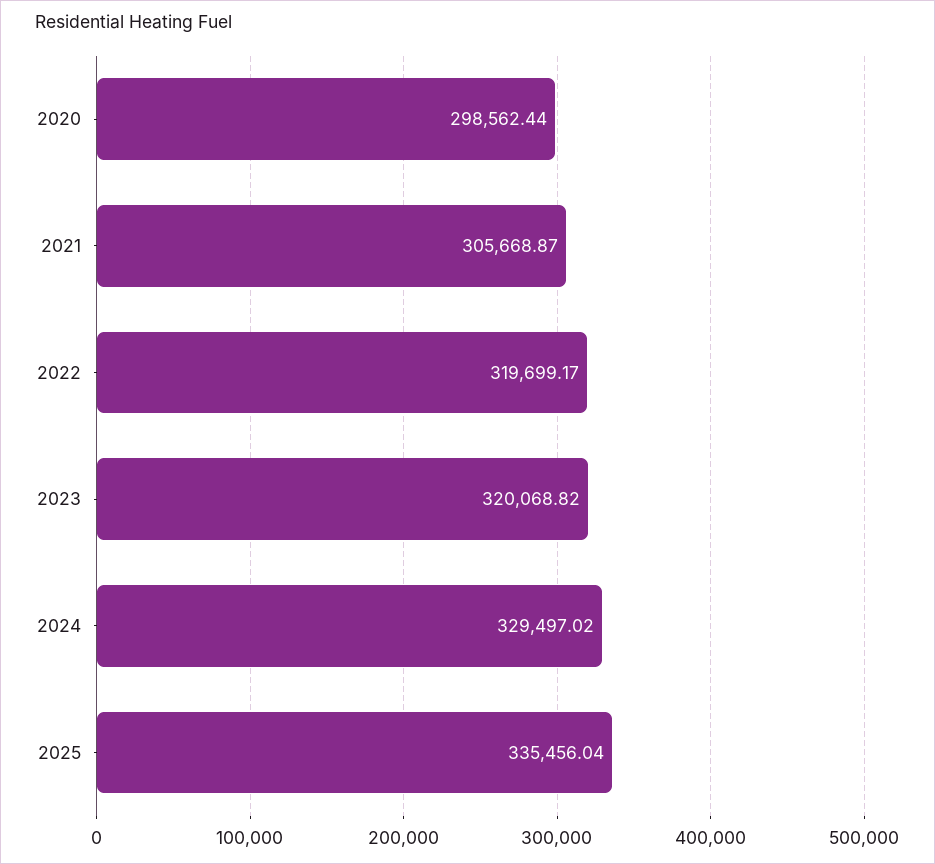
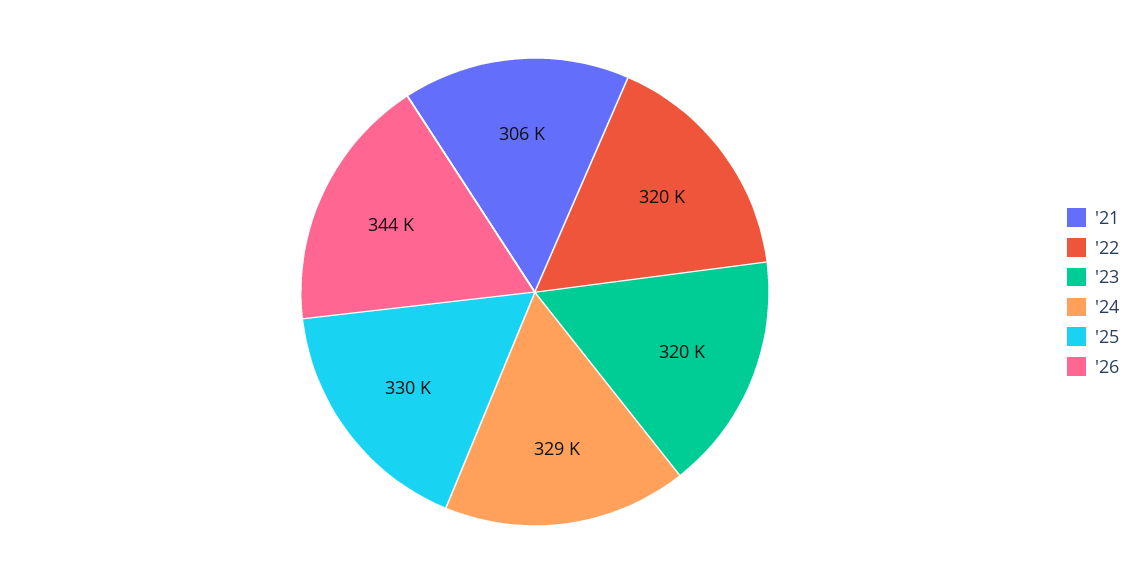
2020: 298562.44 -> none
2025: 335456.04 -> 330000
'26: none -> 344000

